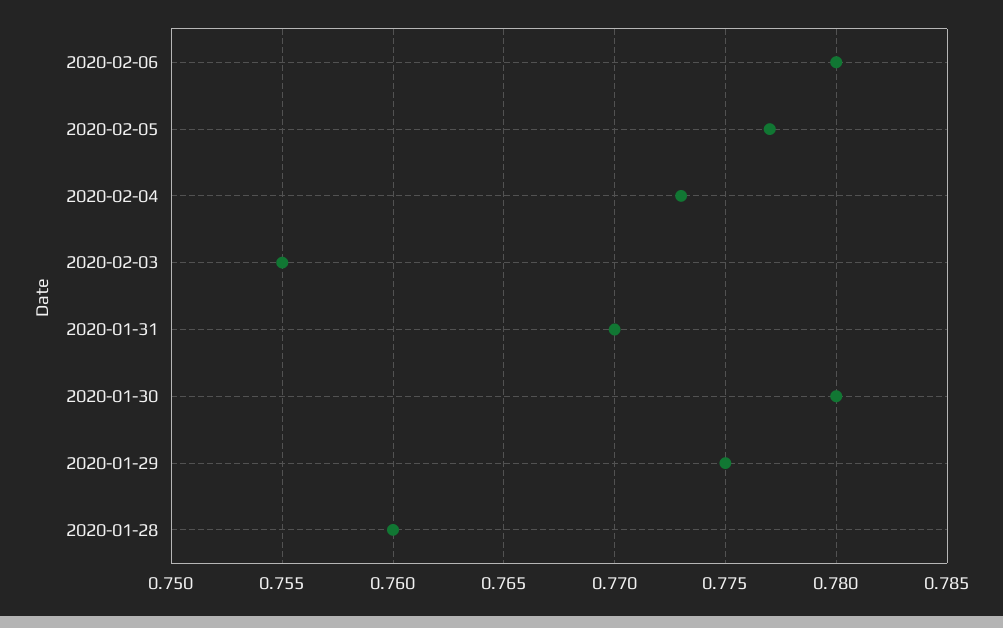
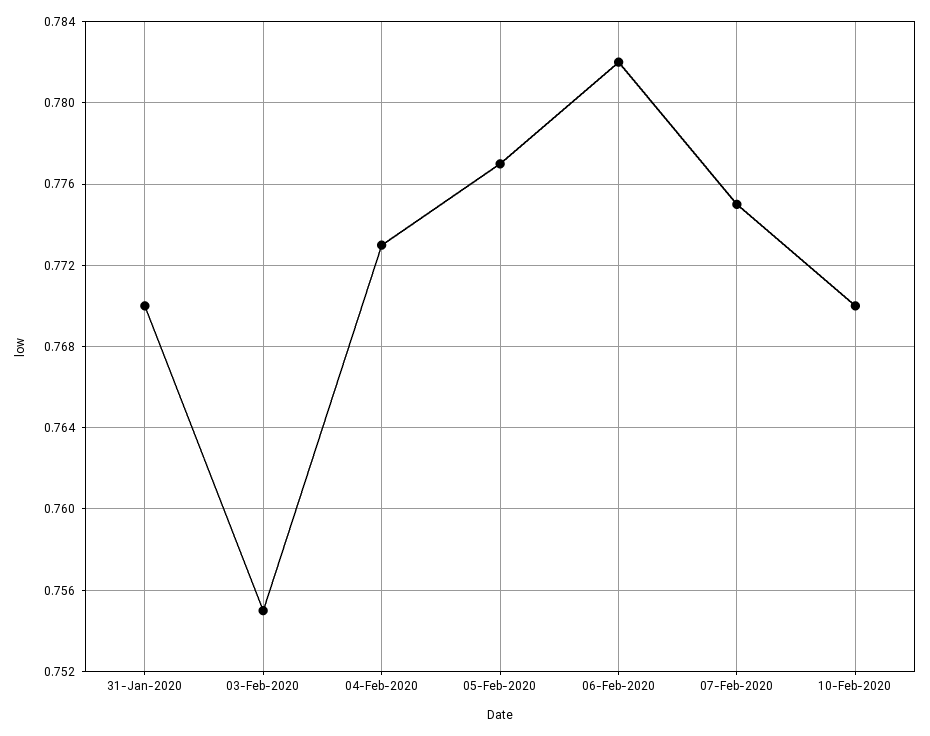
2020-02-06: 0.78 -> 0.782
2020-01-30: 0.78 -> none
2020-01-29: 0.775 -> none
2020-01-28: 0.76 -> none
07-Feb-2020: none -> 0.775
10-Feb-2020: none -> 0.77

